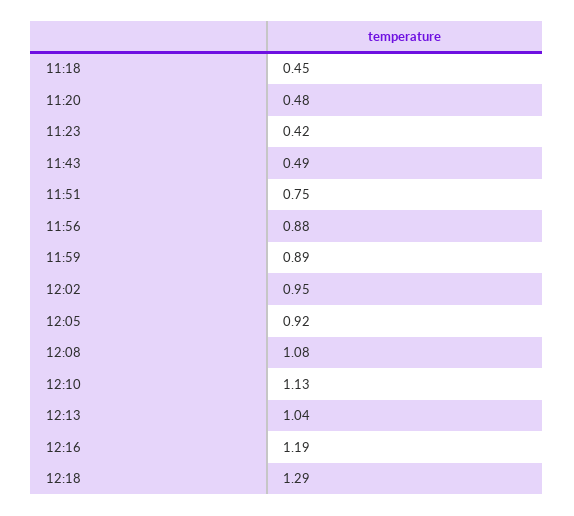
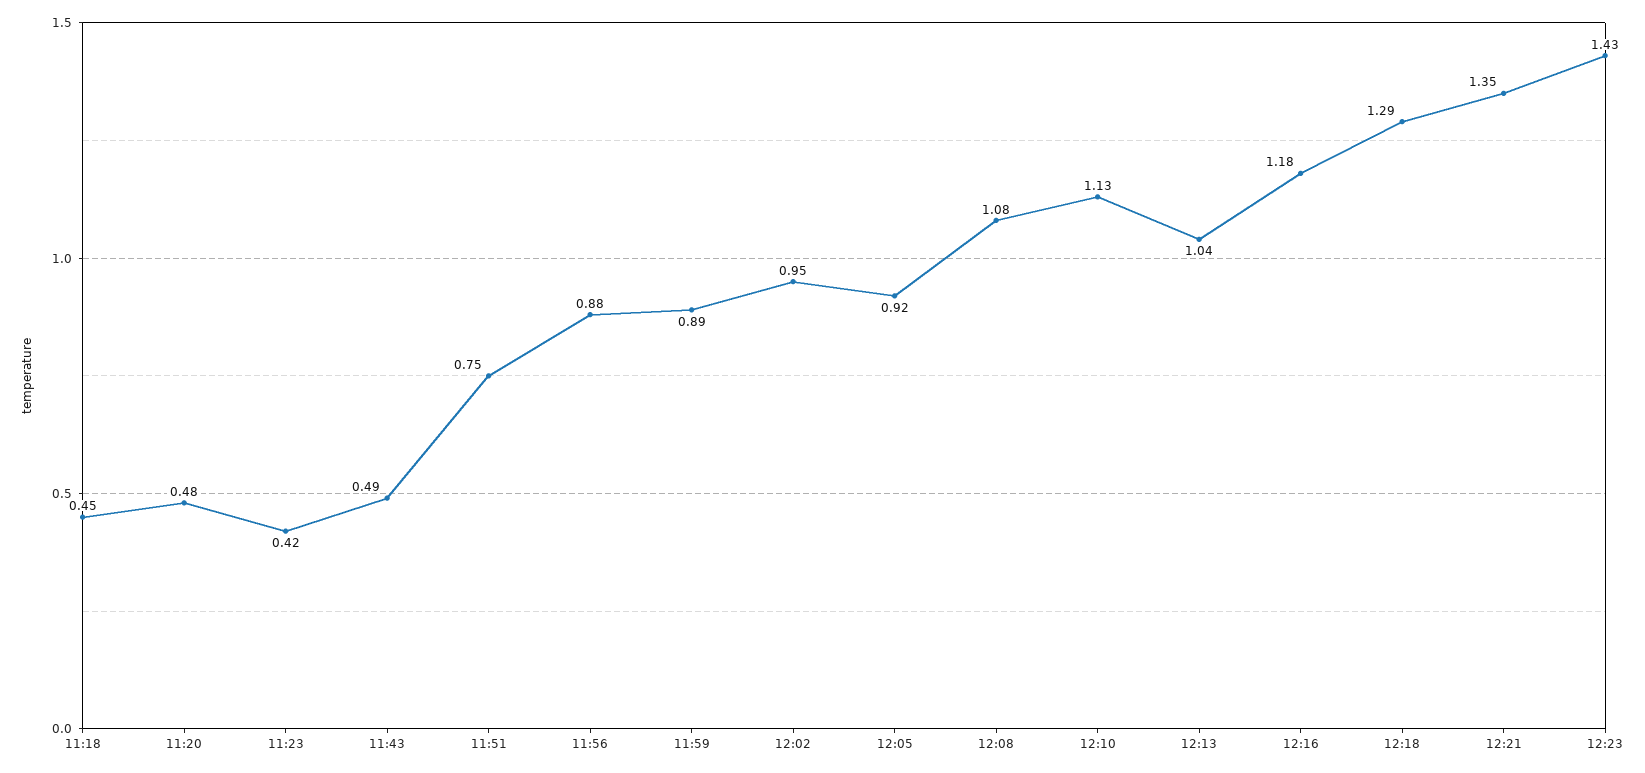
12:16: 1.19 -> 1.18
12:21: none -> 1.35
12:23: none -> 1.43

